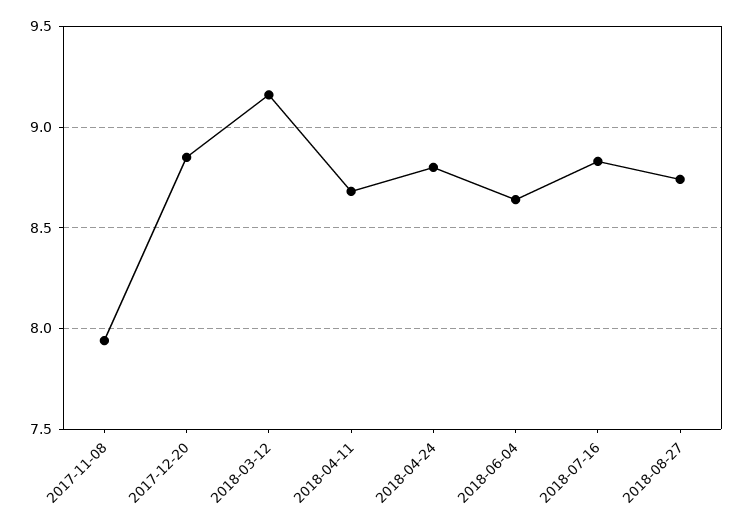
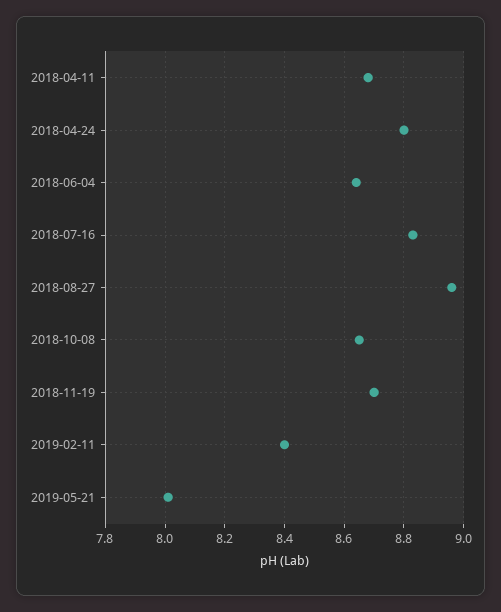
2017-11-08: 7.95 -> none
2017-12-20: 8.85 -> none
2018-03-12: 9.15 -> none
2018-08-27: 8.75 -> 8.95
2018-10-08: none -> 8.65
2018-11-19: none -> 8.7
2019-02-11: none -> 8.4
2019-05-21: none -> 8

